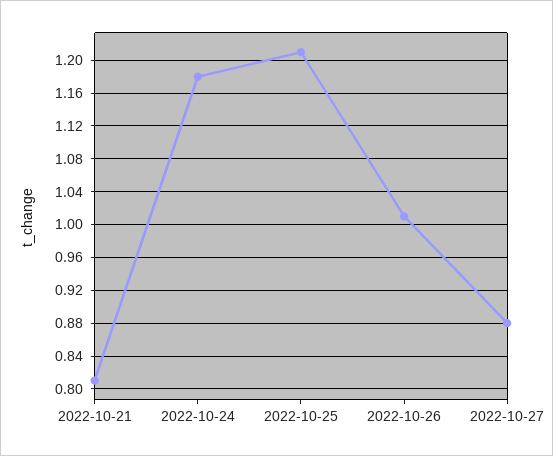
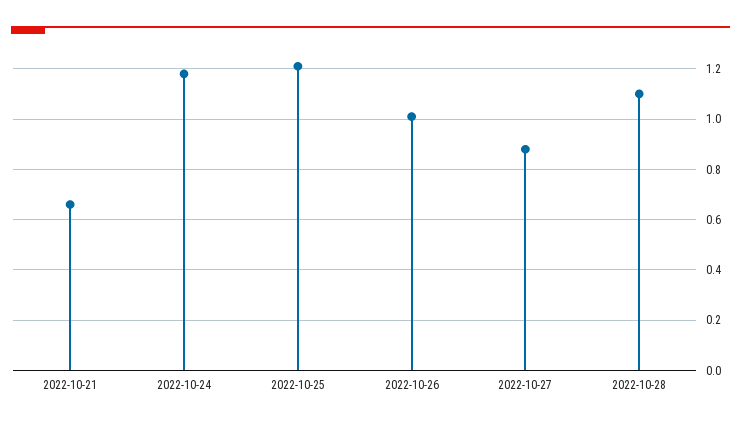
2022-10-21: 0.81 -> 0.65
2022-10-28: none -> 1.1

